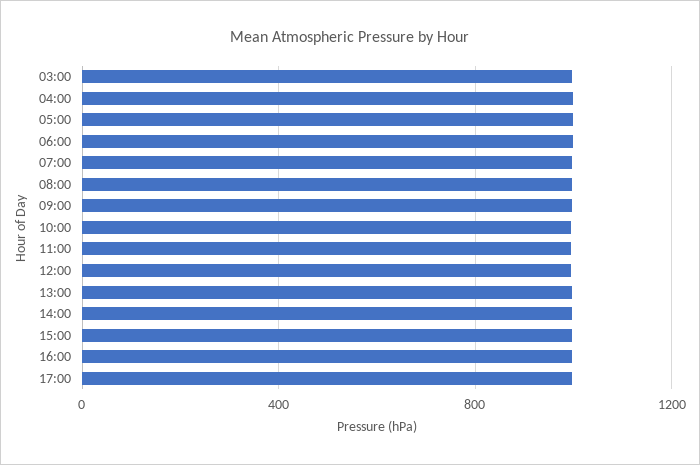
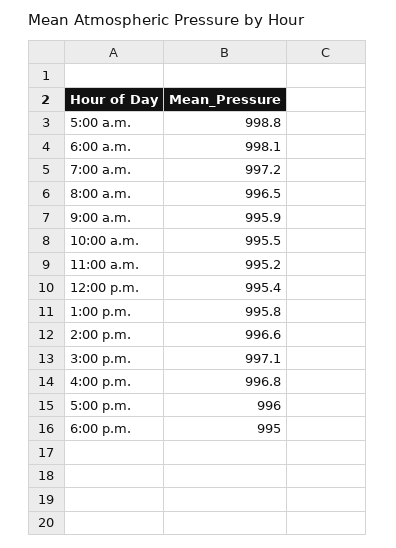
03:00: 1000 -> none
04:00: 1000 -> none
6:00 p.m.: none -> 995

